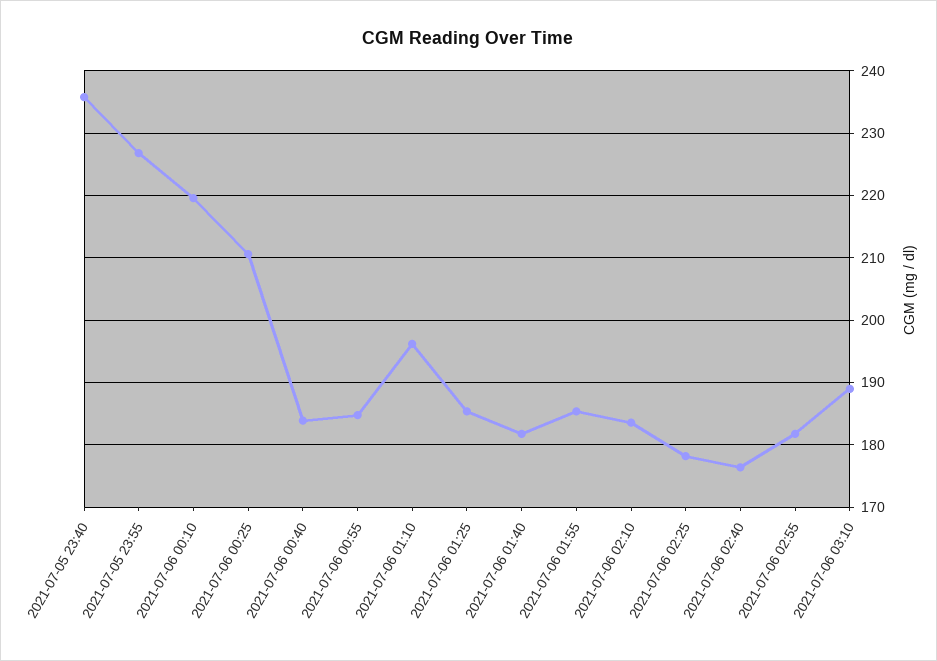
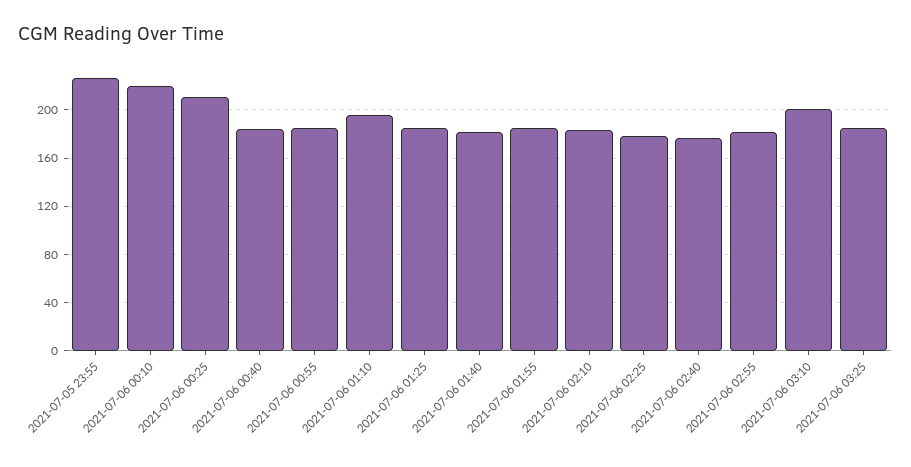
2021-07-05 23:40: 236 -> none
2021-07-06 03:10: 189 -> 200
2021-07-06 03:25: none -> 185

